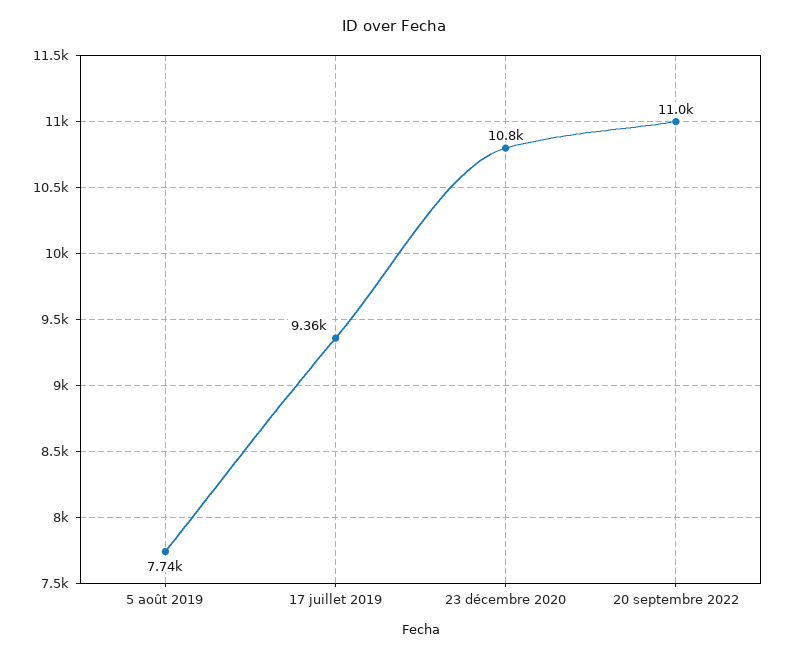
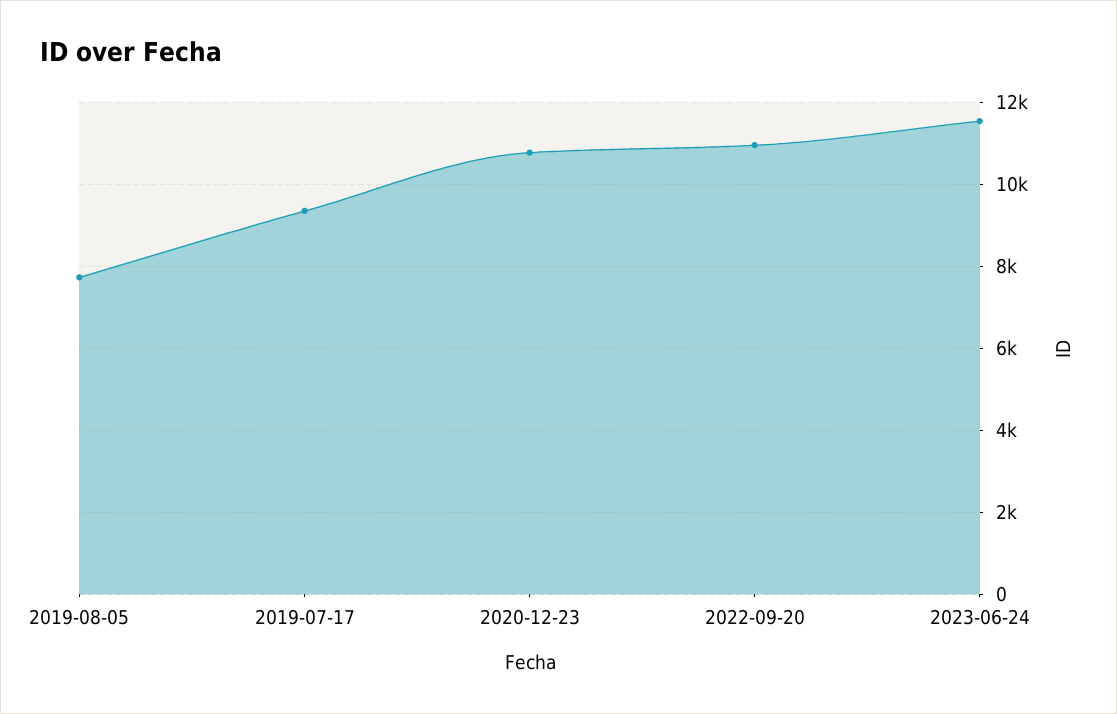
2023-06-24: none -> 11600

